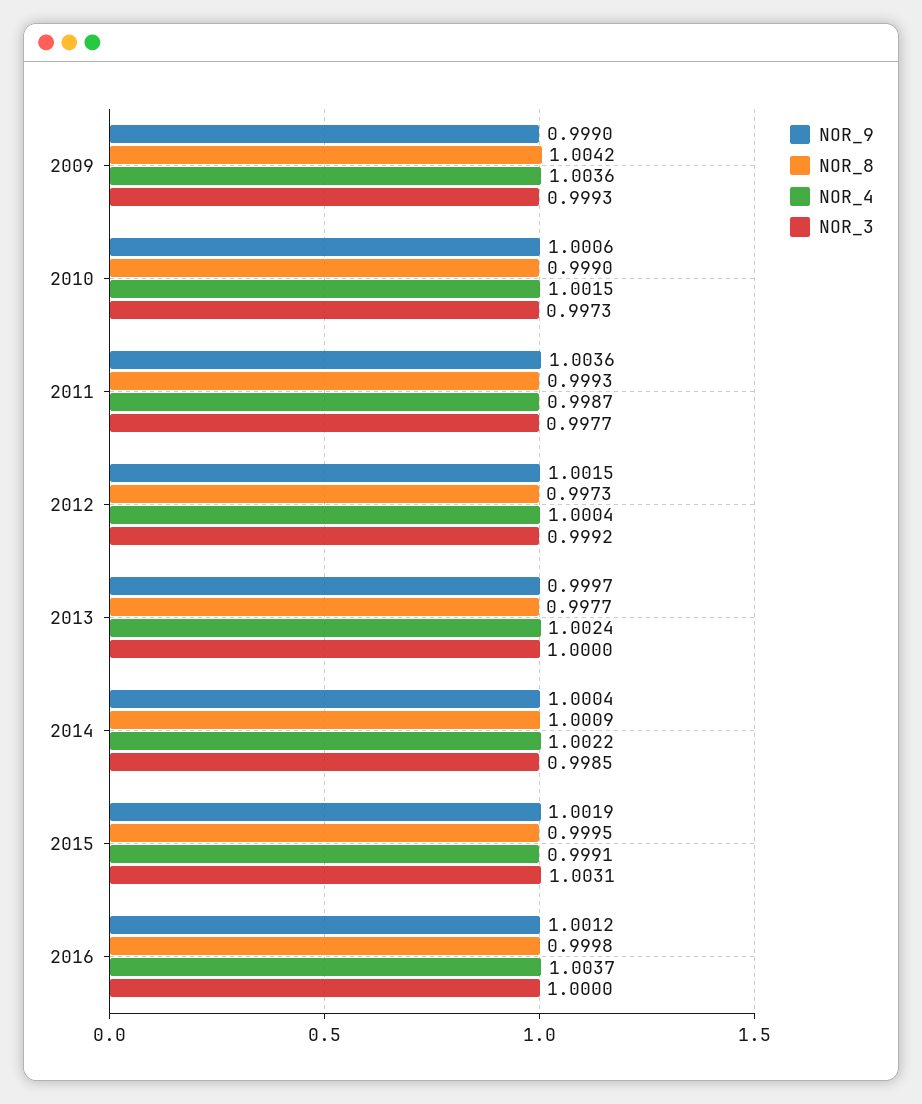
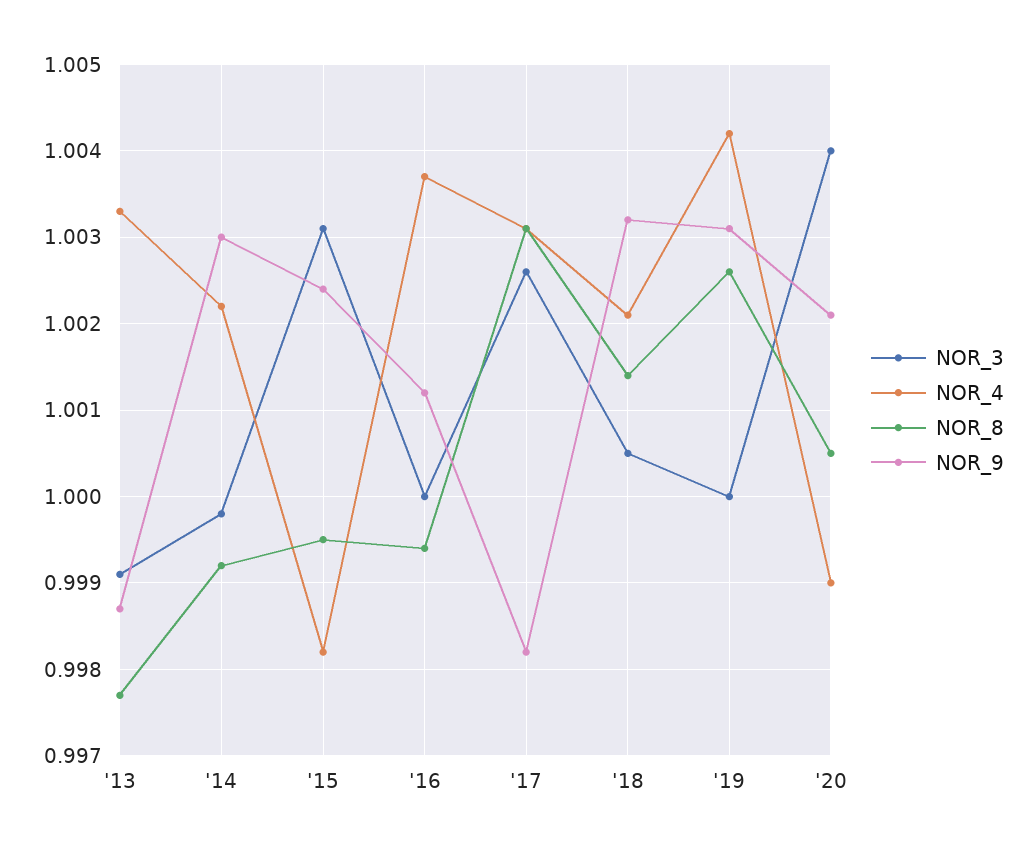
NOR_9, 2009: 0.999 -> none
NOR_8, 2009: 1.0042 -> none
NOR_4, 2009: 1.0036 -> none
NOR_3, 2009: 0.9993 -> none
NOR_9, 2010: 1.0006 -> none
NOR_8, 2010: 0.999 -> none
NOR_4, 2010: 1.0015 -> none
NOR_3, 2010: 0.9973 -> none
NOR_9, 2011: 1.0036 -> none
NOR_8, 2011: 0.9993 -> none
NOR_4, 2011: 0.9987 -> none
NOR_3, 2011: 0.9977 -> none
NOR_9, 2012: 1.0015 -> none
NOR_8, 2012: 0.9973 -> none
NOR_4, 2012: 1.0004 -> none
NOR_3, 2012: 0.9992 -> none
NOR_9, 2013: 0.9997 -> 0.9987
NOR_4, 2013: 1.0024 -> 1.0033
NOR_3, 2013: 1 -> 0.9991
NOR_9, 2014: 1.0004 -> 1.003
NOR_8, 2014: 1.0009 -> 0.9992
NOR_3, 2014: 0.9985 -> 0.9998
NOR_9, 2015: 1.0019 -> 1.0024
NOR_4, 2015: 0.9991 -> 0.9982
NOR_8, 2016: 0.9998 -> 0.9994
NOR_3, '17: none -> 1.0026
NOR_4, '17: none -> 1.0031
NOR_8, '17: none -> 1.0031
NOR_9, '17: none -> 0.9982
NOR_3, '18: none -> 1.0005
NOR_4, '18: none -> 1.0021
NOR_8, '18: none -> 1.0014
NOR_9, '18: none -> 1.0032
NOR_3, '19: none -> 1
NOR_4, '19: none -> 1.0042
NOR_8, '19: none -> 1.0026
NOR_9, '19: none -> 1.0031
NOR_3, '20: none -> 1.004
NOR_4, '20: none -> 0.999
NOR_8, '20: none -> 1.0005
NOR_9, '20: none -> 1.0021

